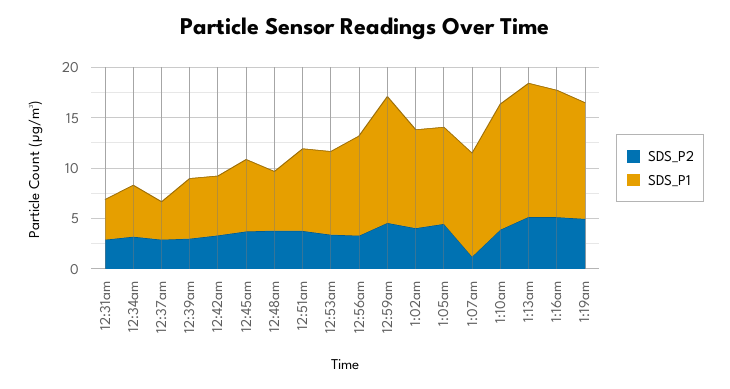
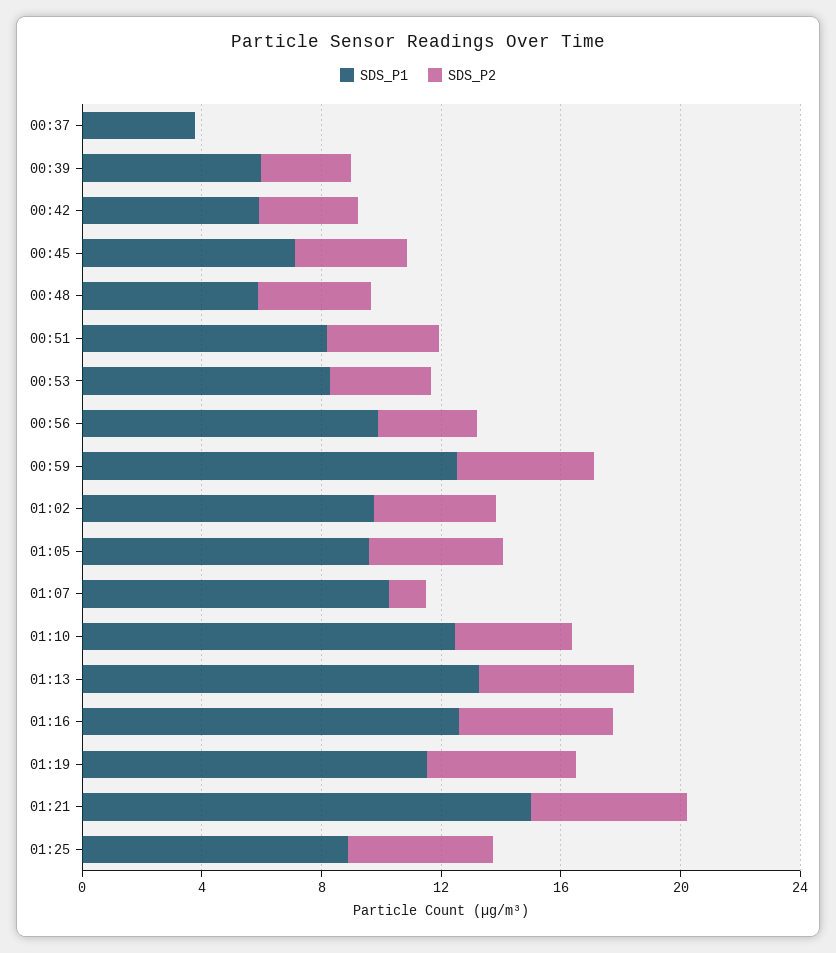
SDS_P2, 12:31am: 3 -> none
SDS_P1, 12:31am: 4 -> none
SDS_P2, 12:34am: 3 -> none
SDS_P1, 12:34am: 5 -> none
SDS_P2, 12:37am: 3 -> 0
SDS_P1, 01:21: none -> 15
SDS_P2, 01:21: none -> 5
SDS_P1, 01:25: none -> 9
SDS_P2, 01:25: none -> 5

